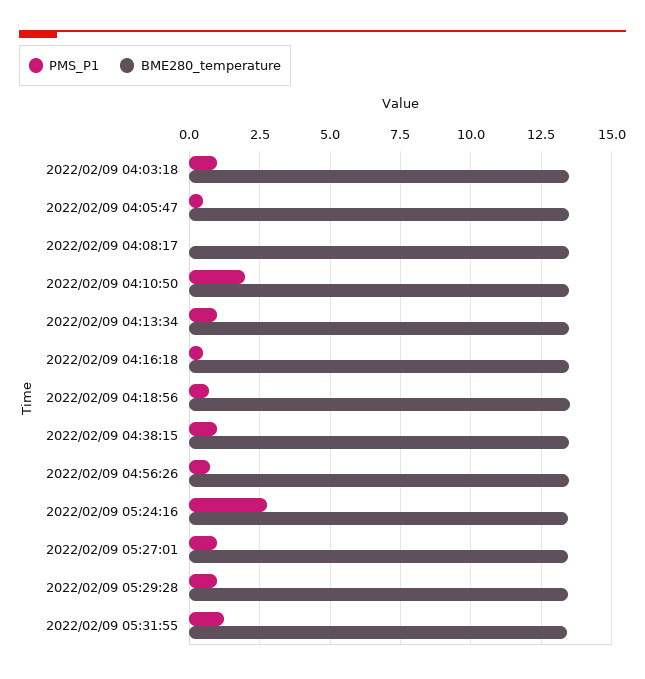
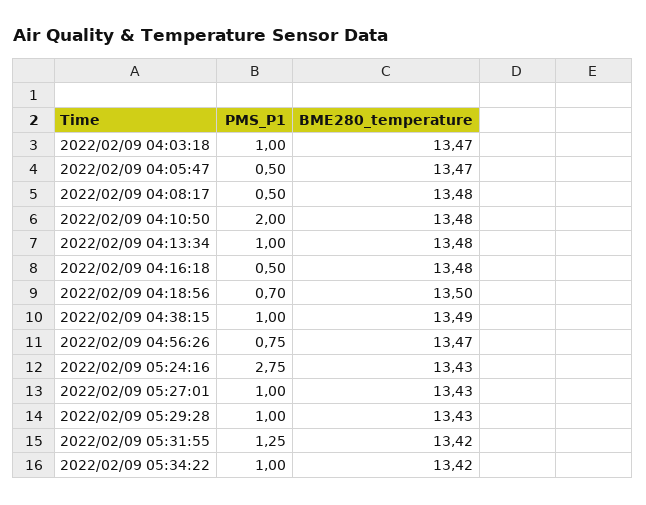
PMS_P1, 2022/02/09 04:08:17: 0 -> 0.5
PMS_P1, 2022/02/09 05:34:22: none -> 1
BME280_temperature, 2022/02/09 05:34:22: none -> 13.42

